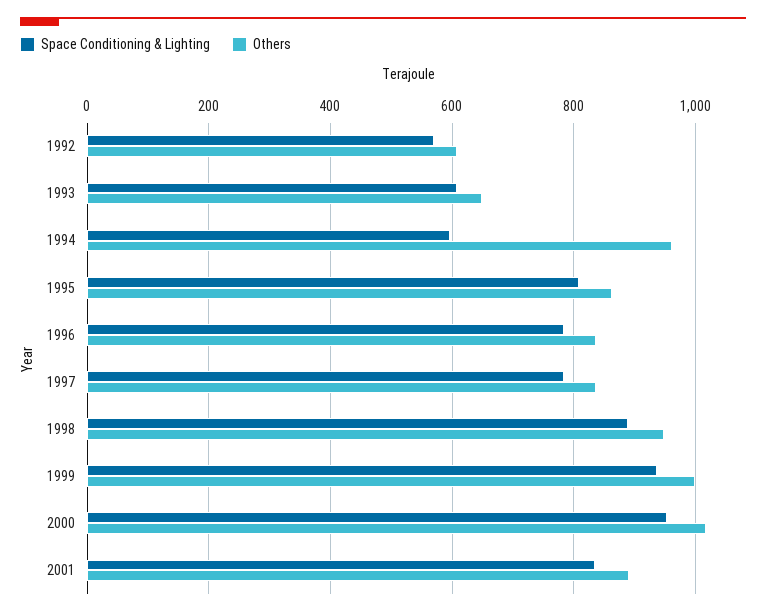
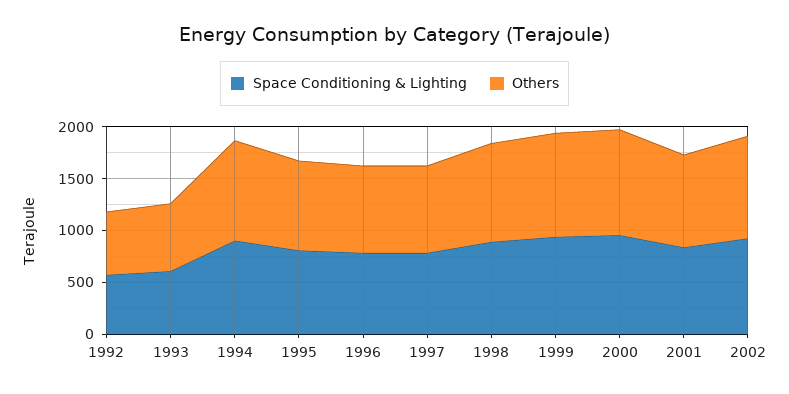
Space Conditioning & Lighting, 1994: 600 -> 900
Space Conditioning & Lighting, 2002: none -> 900
Others, 2002: none -> 1000

